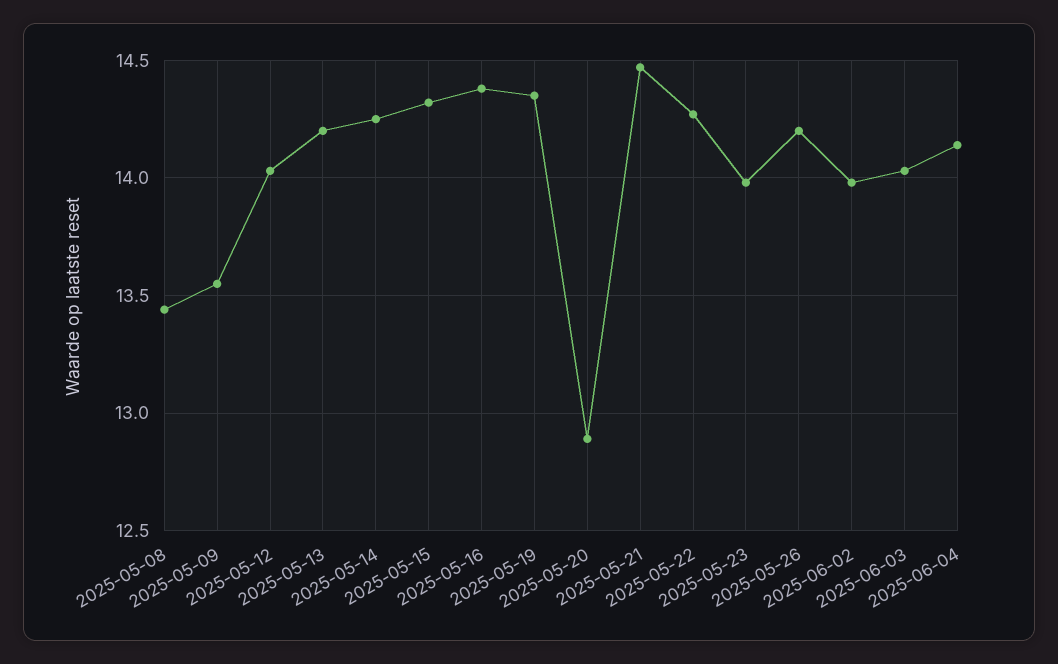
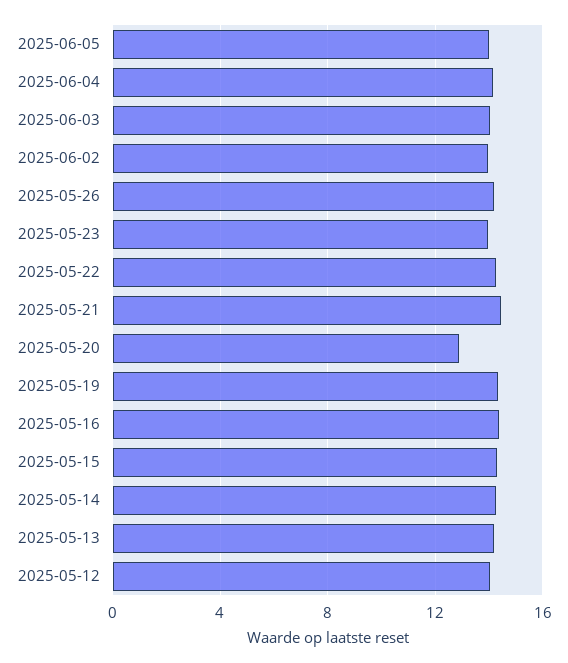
2025-05-08: 13.45 -> none
2025-05-09: 13.55 -> none
2025-06-05: none -> 14

